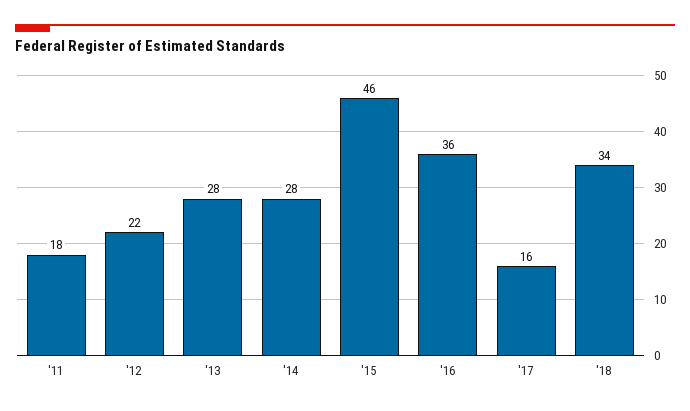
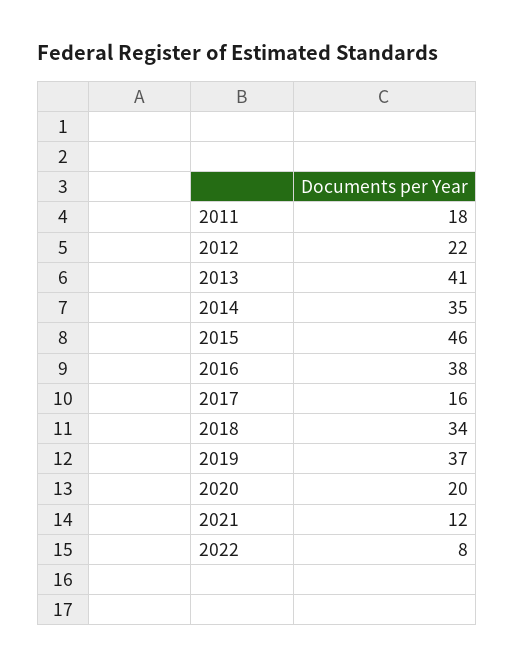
'13: 28 -> 41
'14: 28 -> 35
'16: 36 -> 38
2019: none -> 37
2020: none -> 20
2021: none -> 12
2022: none -> 8

